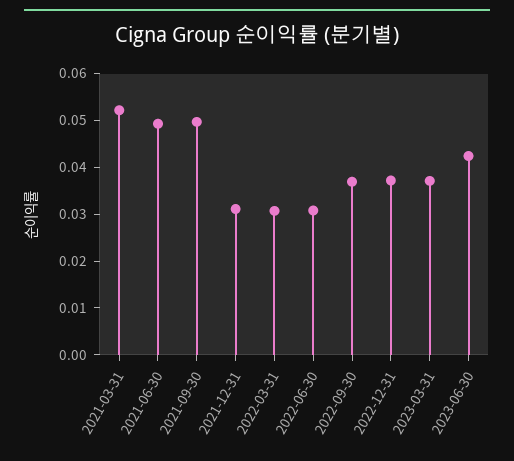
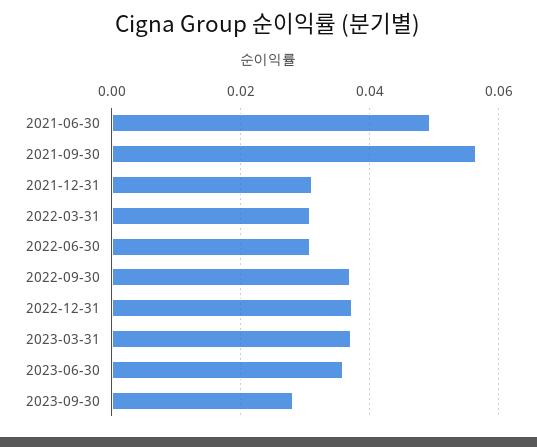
2021-03-31: 0.052 -> none
2021-09-30: 0.05 -> 0.056
2023-06-30: 0.042 -> 0.036
2023-09-30: none -> 0.028

